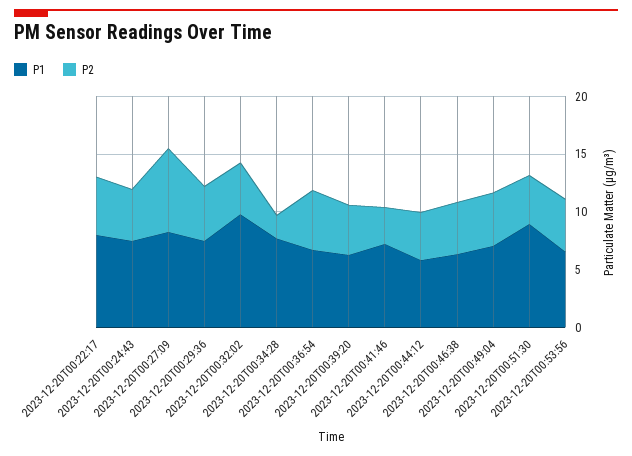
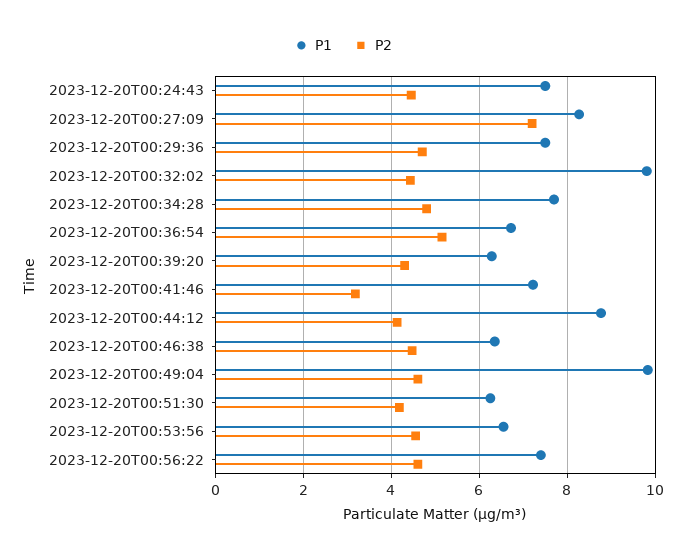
P1, 2023-12-20T00:22:17: 8 -> none
P2, 2023-12-20T00:22:17: 5 -> none
P2, 2023-12-20T00:34:28: 2 -> 4.8
P1, 2023-12-20T00:44:12: 6 -> 8.8
P1, 2023-12-20T00:49:04: 7 -> 9.8
P1, 2023-12-20T00:51:30: 9 -> 6.2
P1, 2023-12-20T00:56:22: none -> 7.4
P2, 2023-12-20T00:56:22: none -> 4.6

